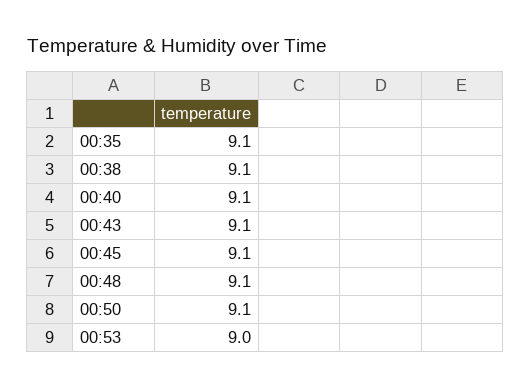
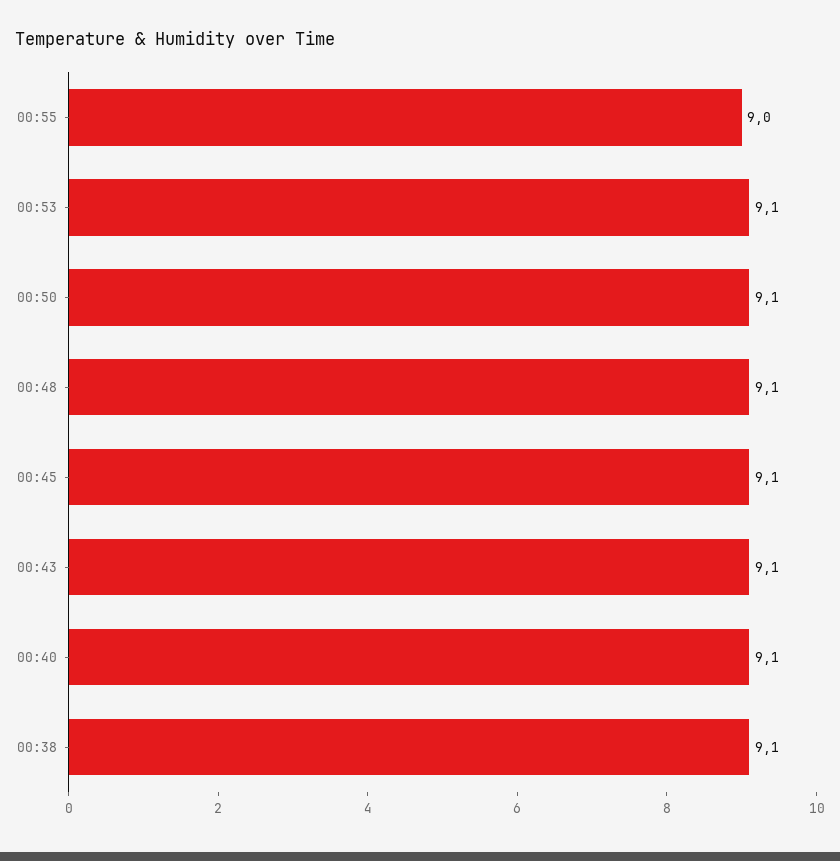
00:35: 9.1 -> none
00:53: 9 -> 9.1
00:55: none -> 9

